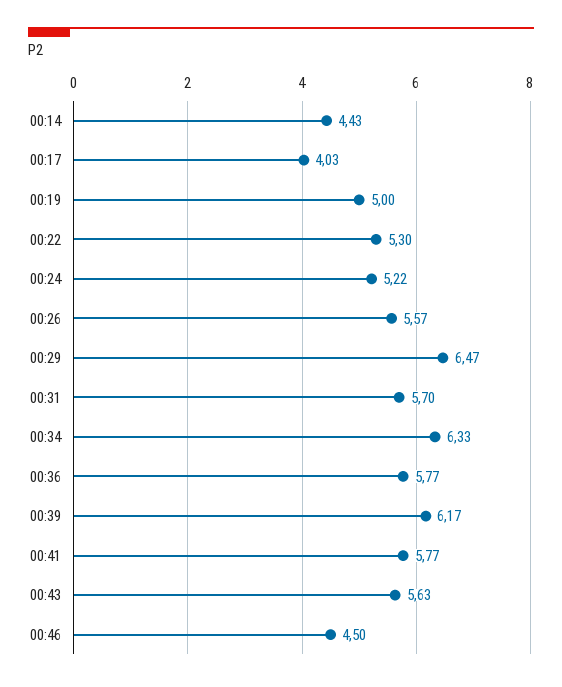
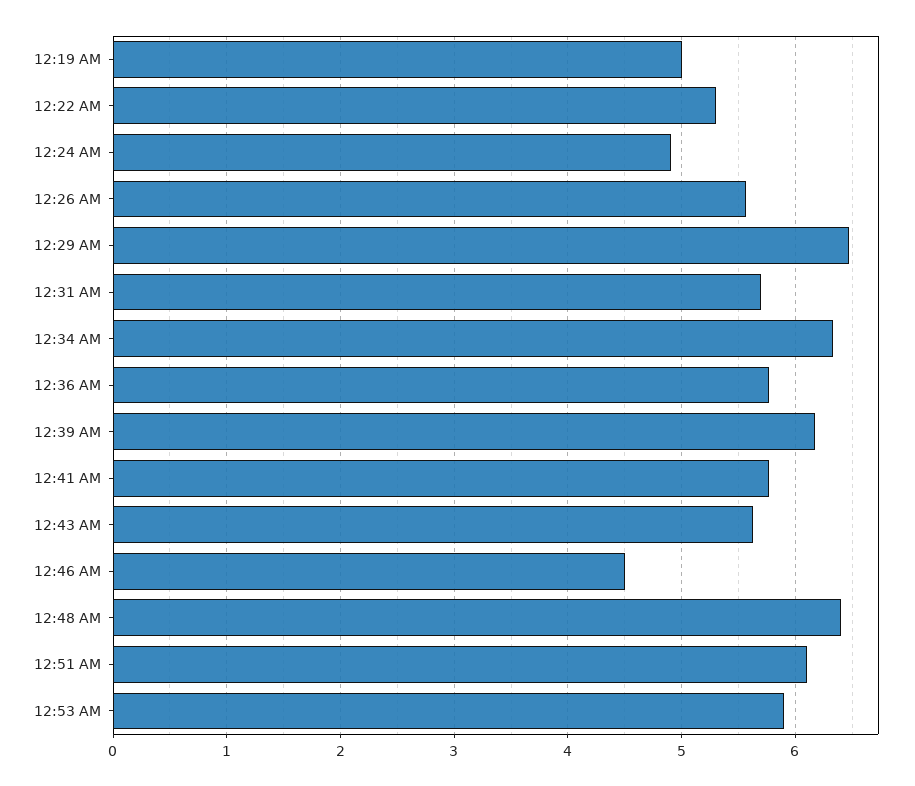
00:14: 4.43 -> none
00:17: 4.03 -> none
00:24: 5.22 -> 4.9
12:48 AM: none -> 6.4
12:51 AM: none -> 6.1
12:53 AM: none -> 5.9

